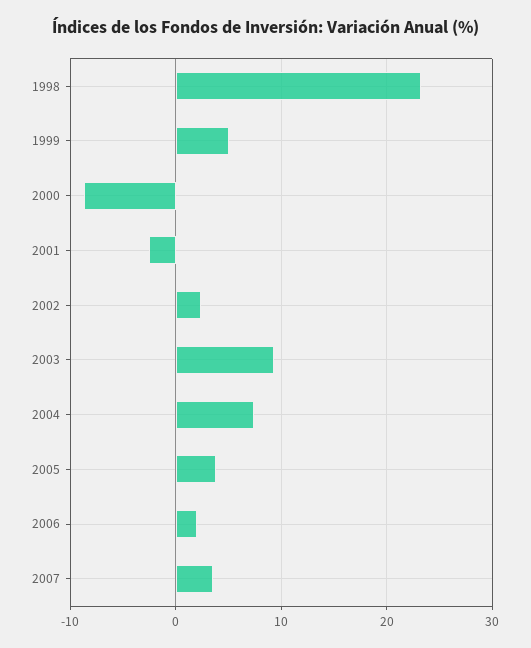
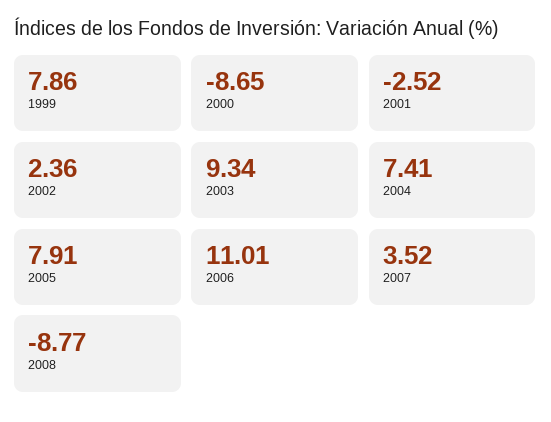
1998: 23 -> none
1999: 5 -> 7.86
2005: 4 -> 7.91
2006: 2 -> 11.01
2008: none -> -8.77

